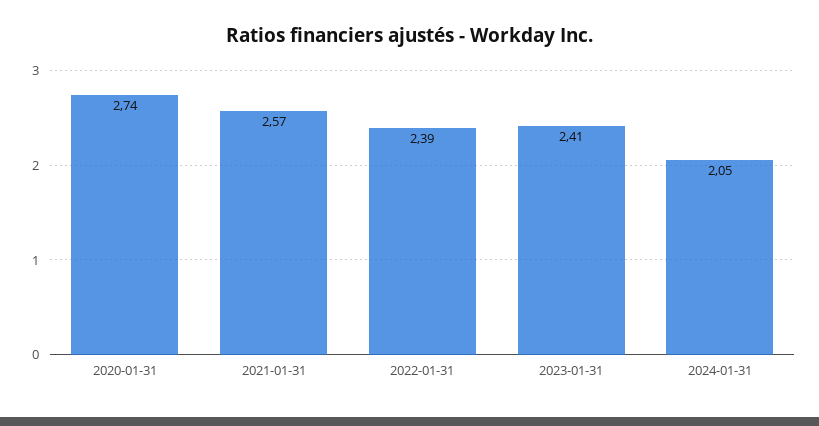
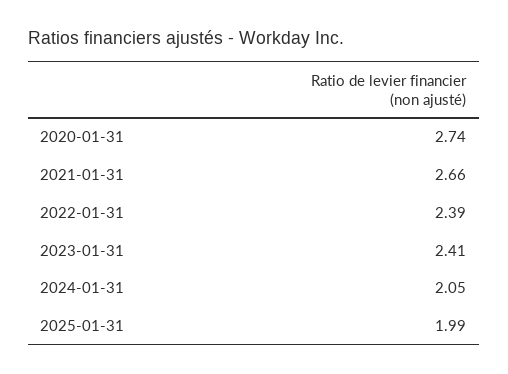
2021-01-31: 2.57 -> 2.66
2025-01-31: none -> 1.99

